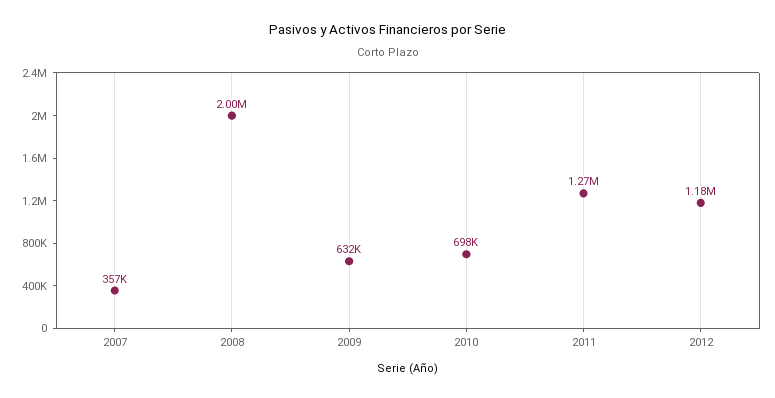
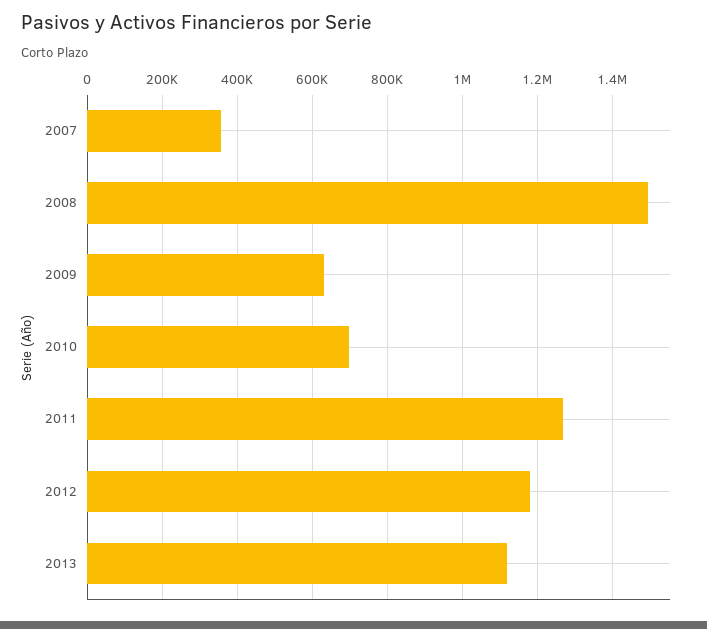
2008: 2000000 -> 1500000
2013: none -> 1120000

